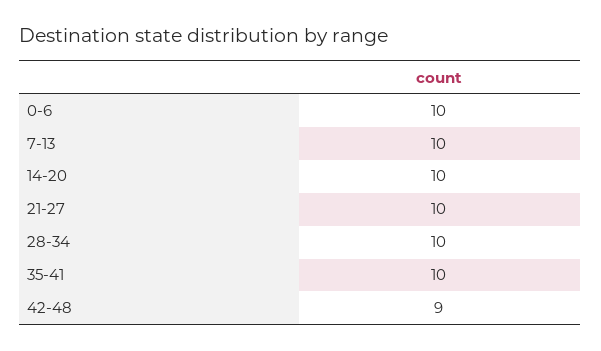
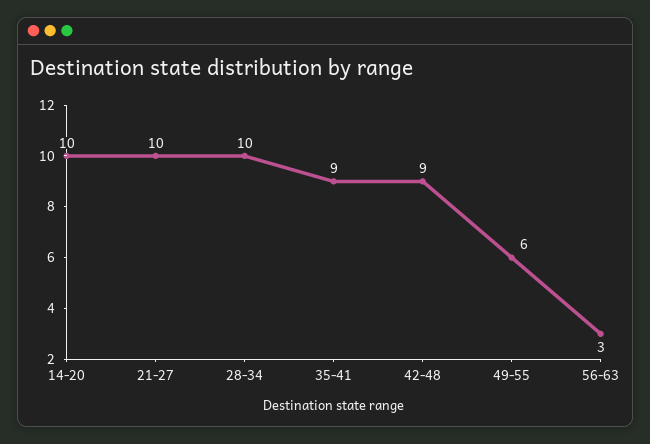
0-6: 10 -> none
7-13: 10 -> none
35-41: 10 -> 9
49-55: none -> 6
56-63: none -> 3

